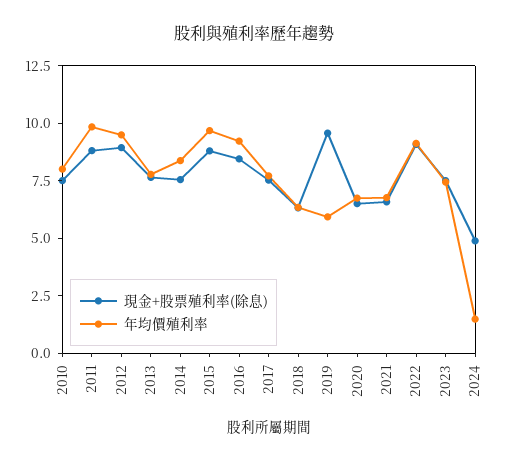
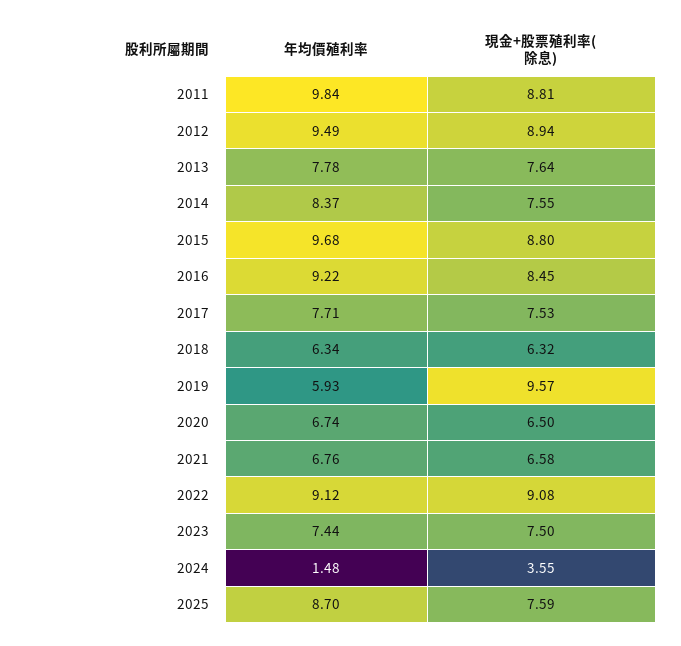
現金+股票殖利率(除息), 2010: 7.5 -> none
年均價殖利率, 2010: 8 -> none
現金+股票殖利率(除息), 2024: 5 -> 3.55
年均價殖利率, 2025: none -> 8.7
現金+股票殖利率(除息), 2025: none -> 7.59

